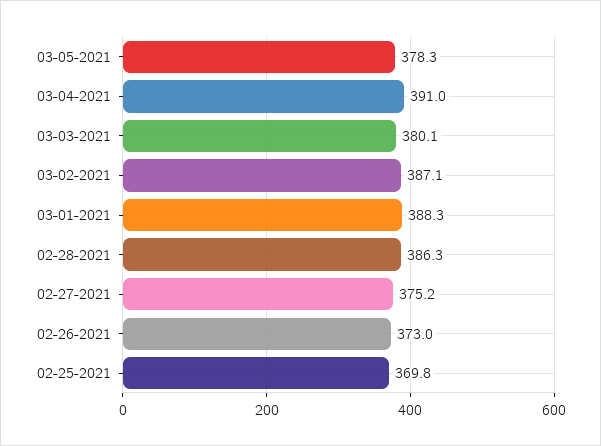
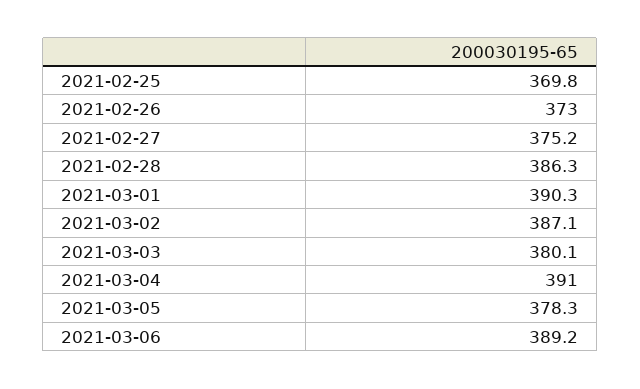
03-01-2021: 388.3 -> 390.3
2021-03-06: none -> 389.2

